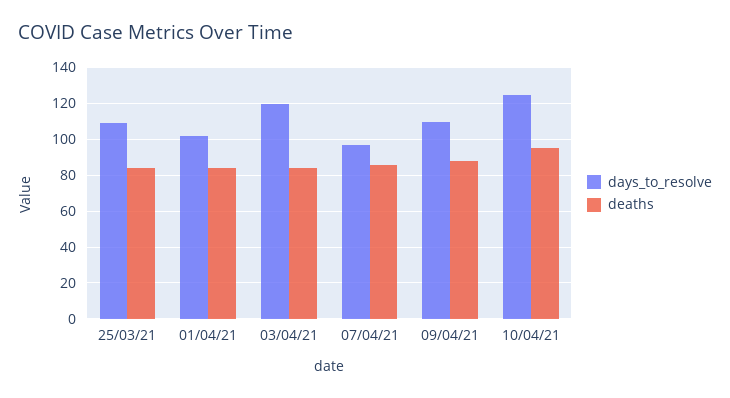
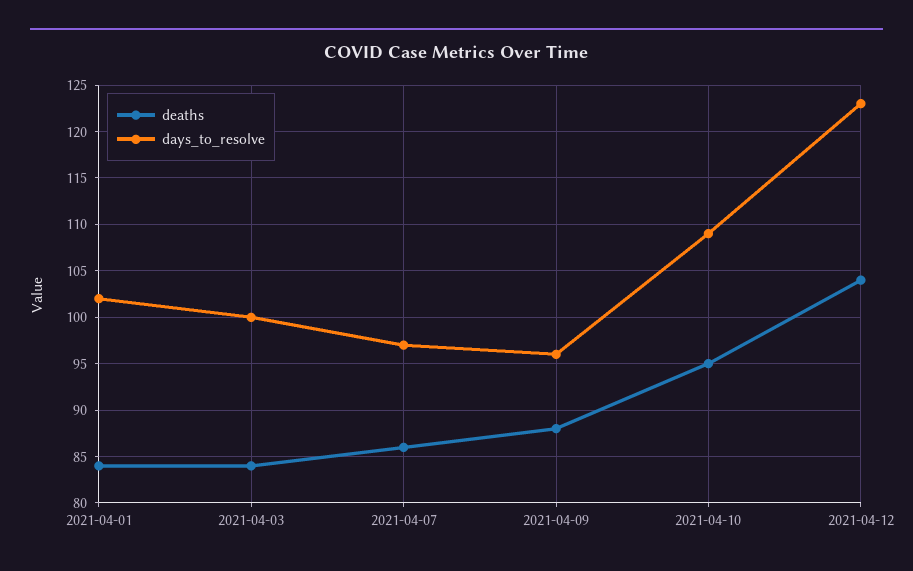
days_to_resolve, 25/03/21: 110 -> none
deaths, 25/03/21: 85 -> none
days_to_resolve, 03/04/21: 120 -> 100
days_to_resolve, 09/04/21: 110 -> 96
days_to_resolve, 10/04/21: 125 -> 109
deaths, 2021-04-12: none -> 104
days_to_resolve, 2021-04-12: none -> 123

